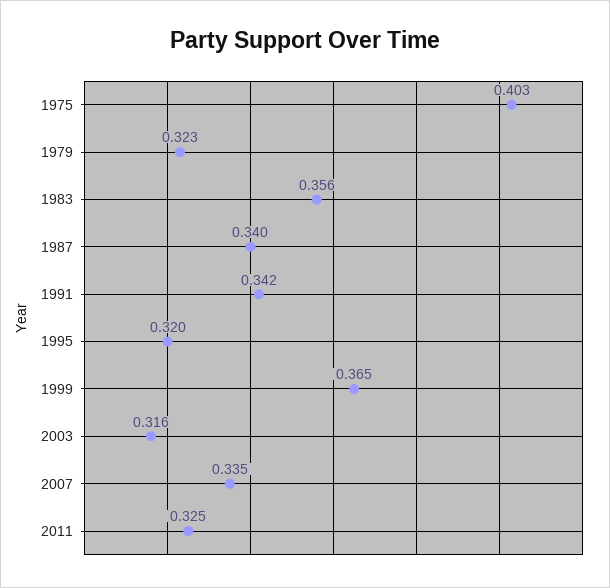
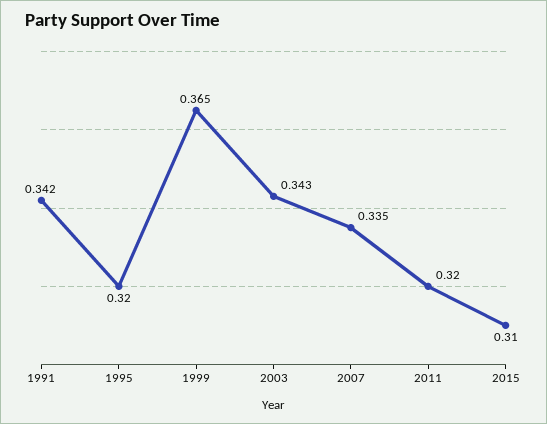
1975: 0.403 -> none
1979: 0.323 -> none
1983: 0.356 -> none
1987: 0.34 -> none
2003: 0.316 -> 0.343
2011: 0.325 -> 0.32
2015: none -> 0.31

